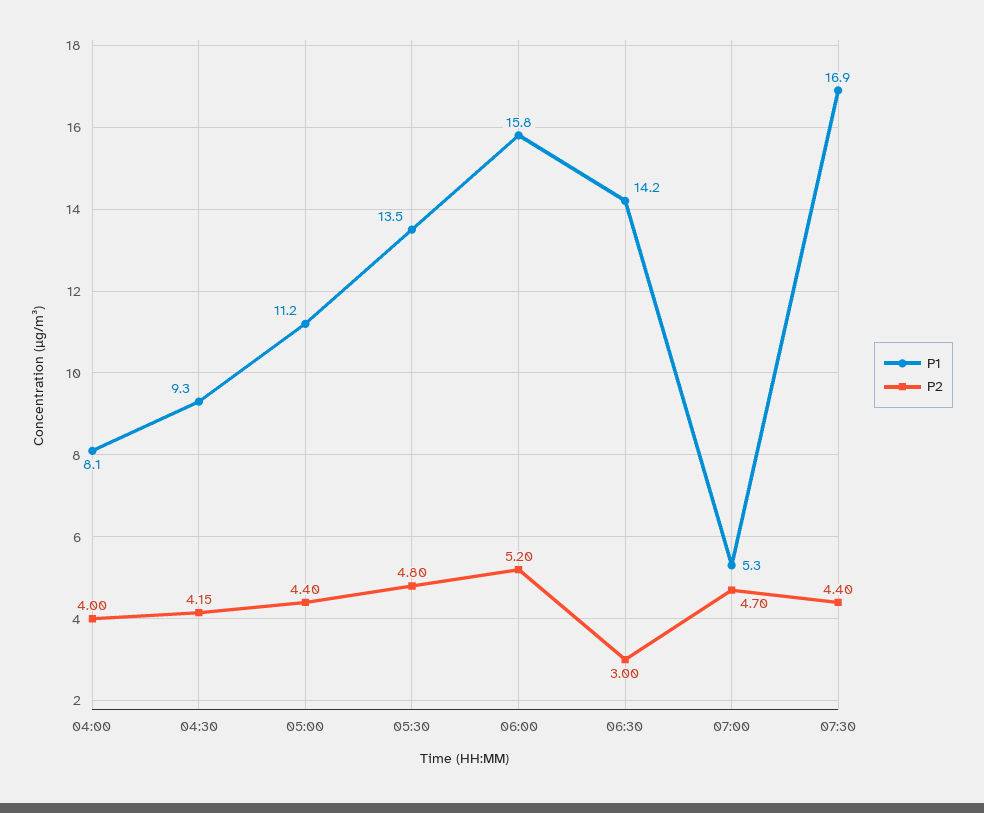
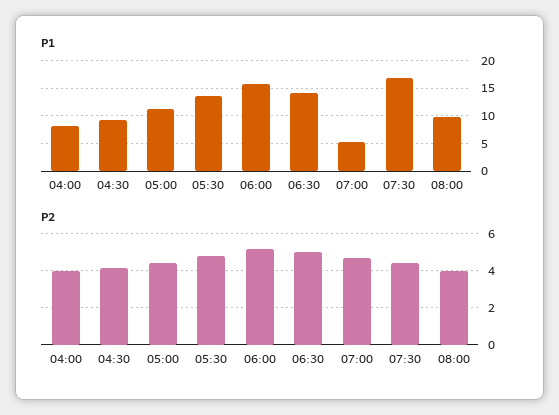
P2, 06:30: 3 -> 5
P1, 08:00: none -> 10
P2, 08:00: none -> 4

